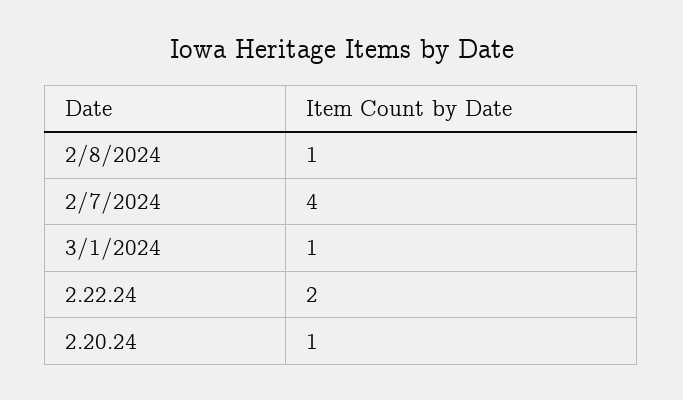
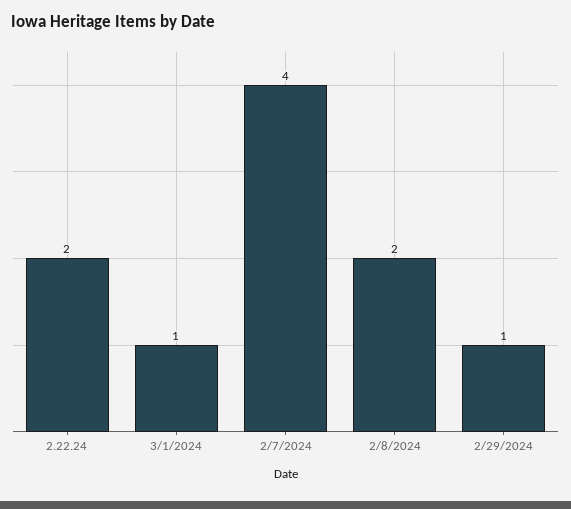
2/8/2024: 1 -> 2
2.20.24: 1 -> none
2/29/2024: none -> 1

